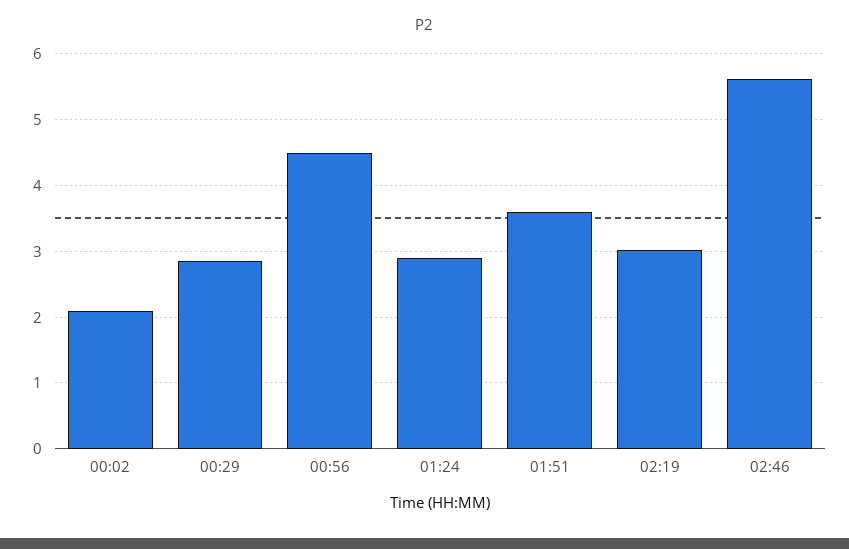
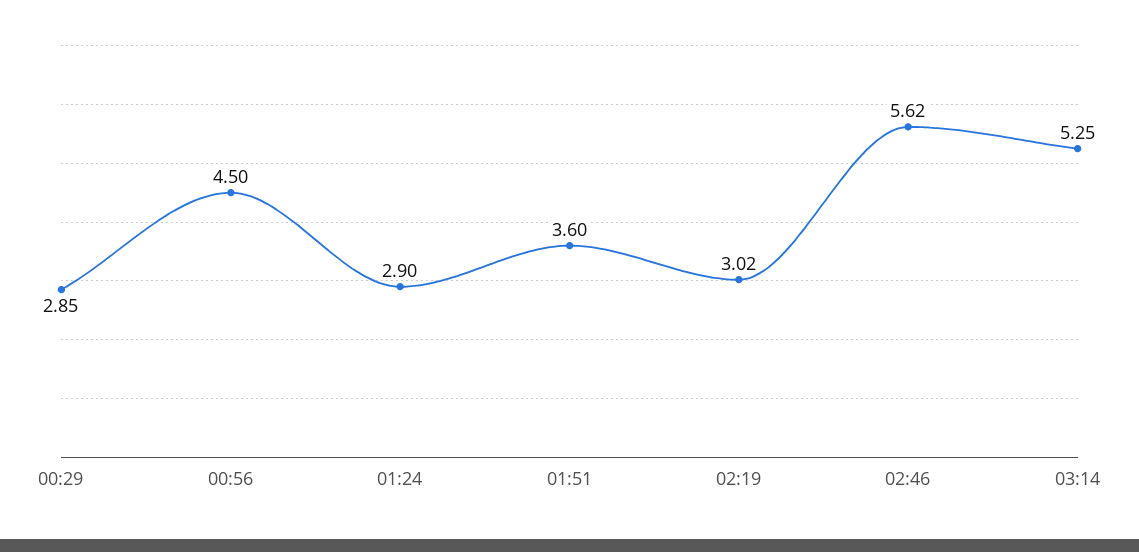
00:02: 2.1 -> none
03:14: none -> 5.25

